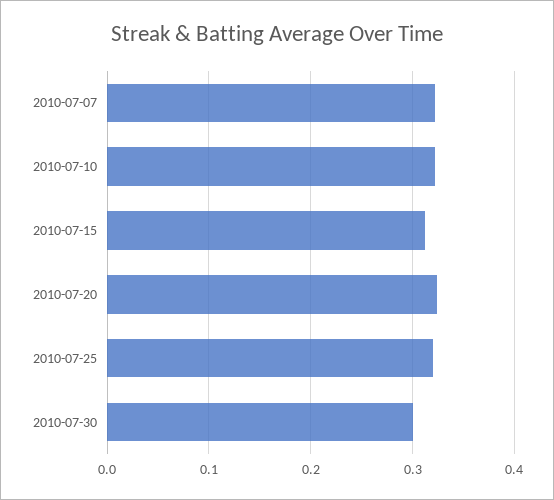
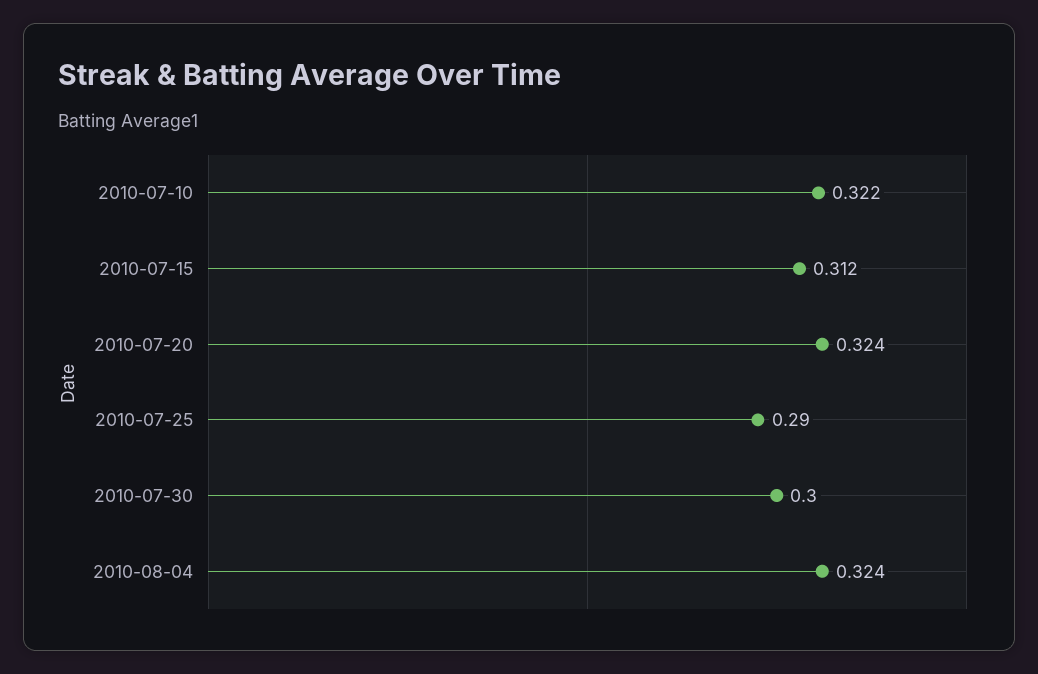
2010-07-07: 0.32 -> none
2010-07-25: 0.32 -> 0.29
2010-08-04: none -> 0.324

